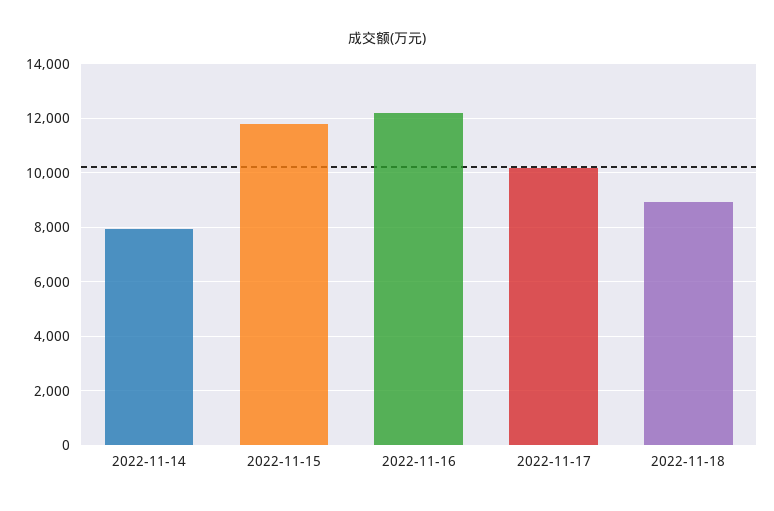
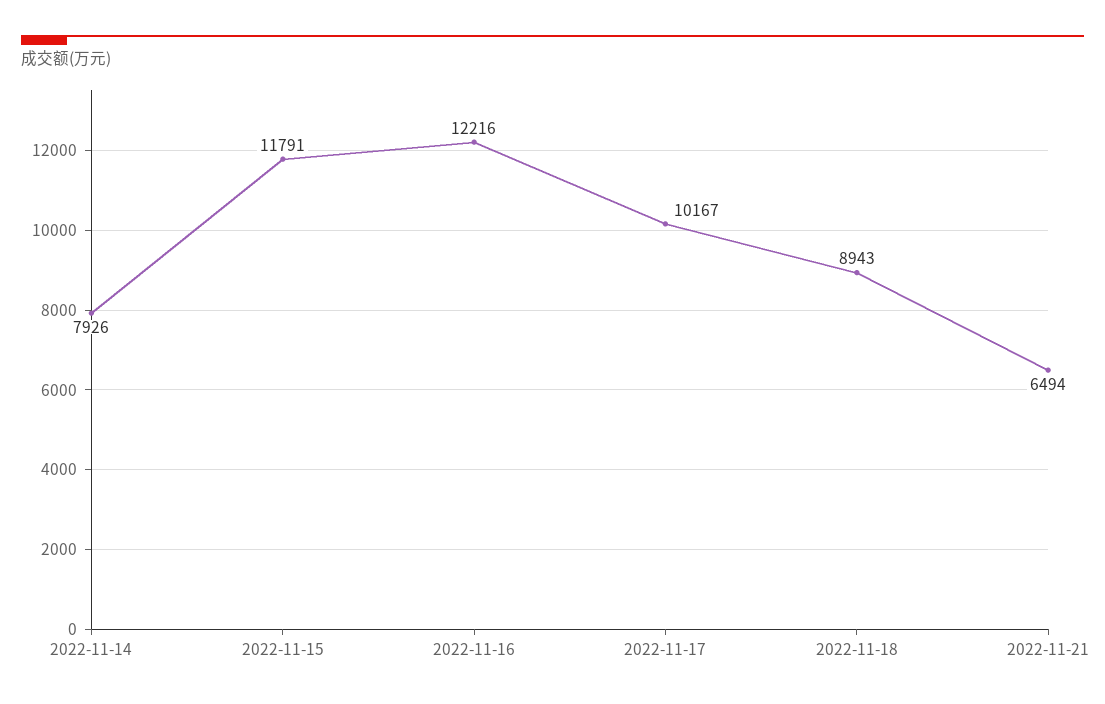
2022-11-21: none -> 6494

